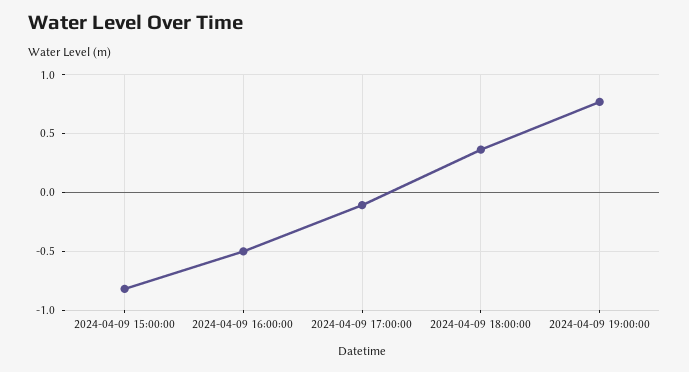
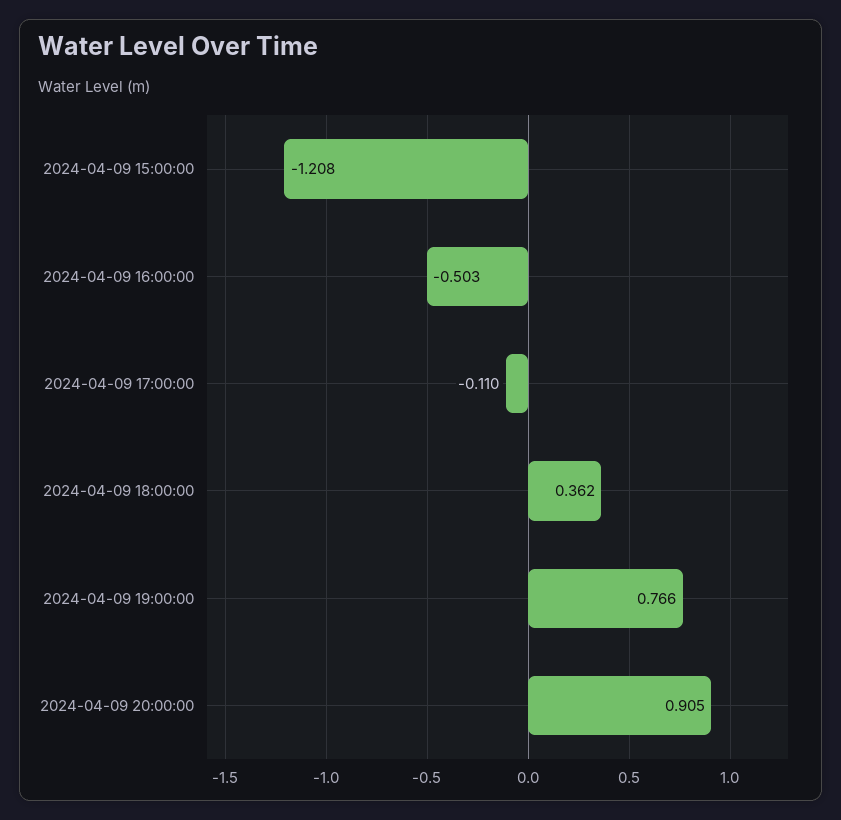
2024-04-09 15:00:00: -0.8 -> -1.208
2024-04-09 20:00:00: none -> 0.905

